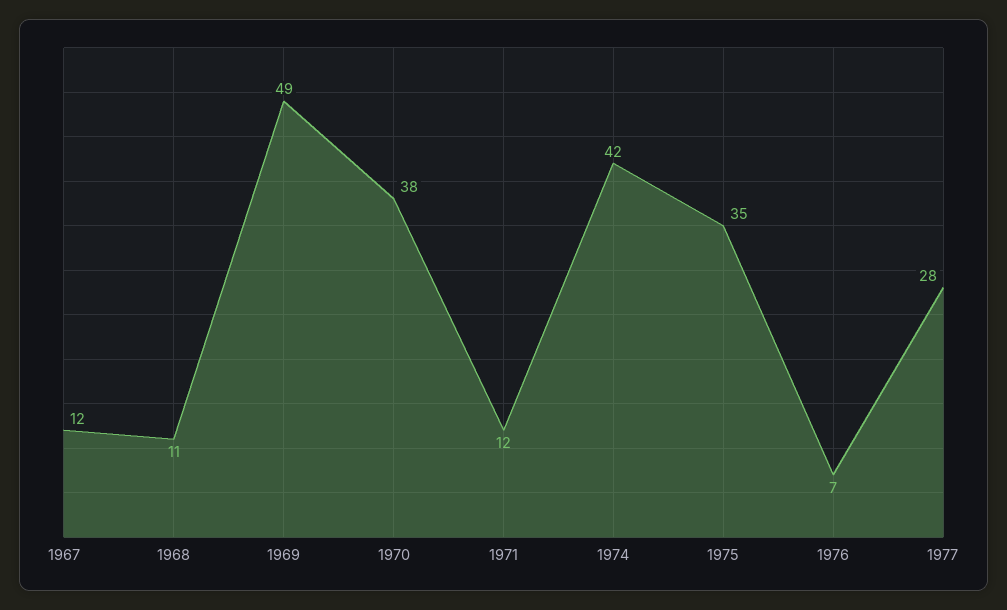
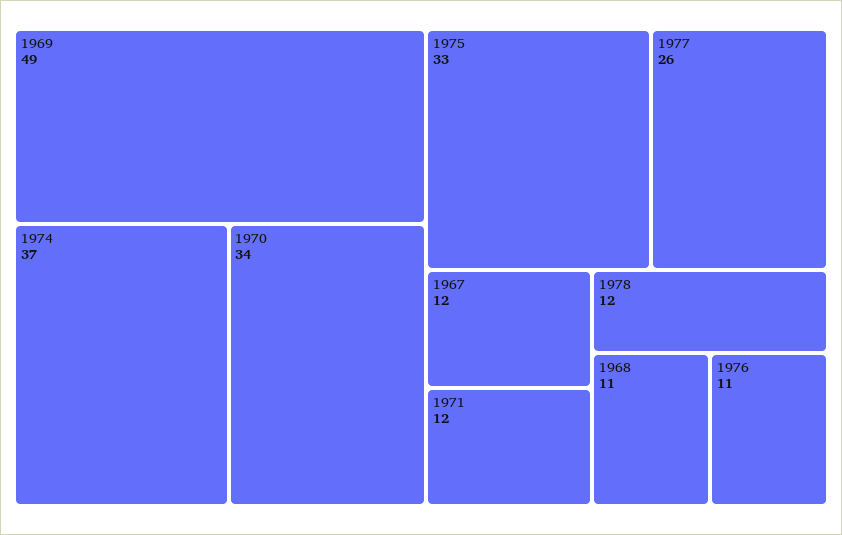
1970: 38 -> 34
1974: 42 -> 37
1975: 35 -> 33
1976: 7 -> 11
1977: 28 -> 26
1978: none -> 12

